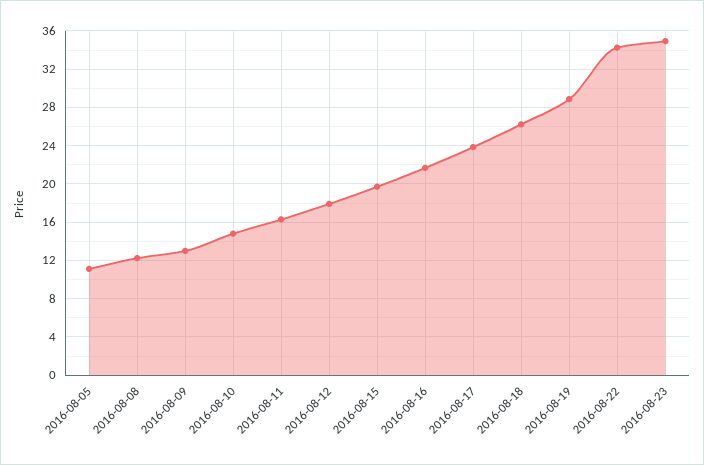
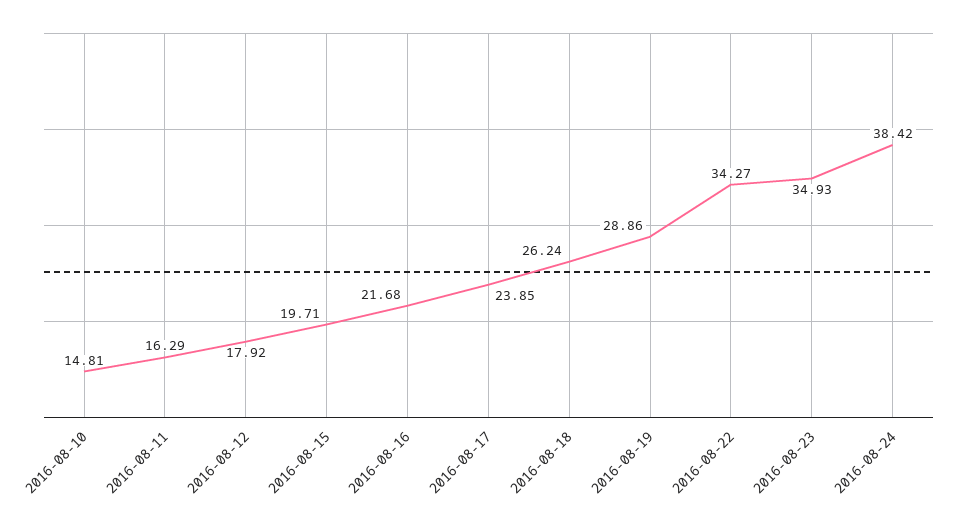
2016-08-05: 11 -> none
2016-08-08: 12 -> none
2016-08-09: 13 -> none
2016-08-24: none -> 38.42

